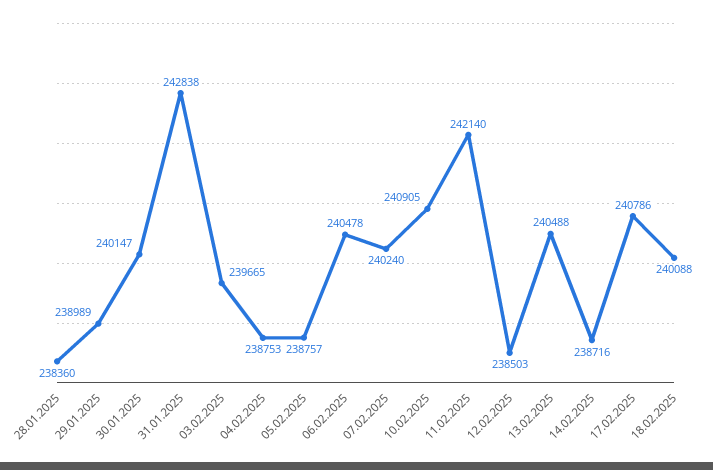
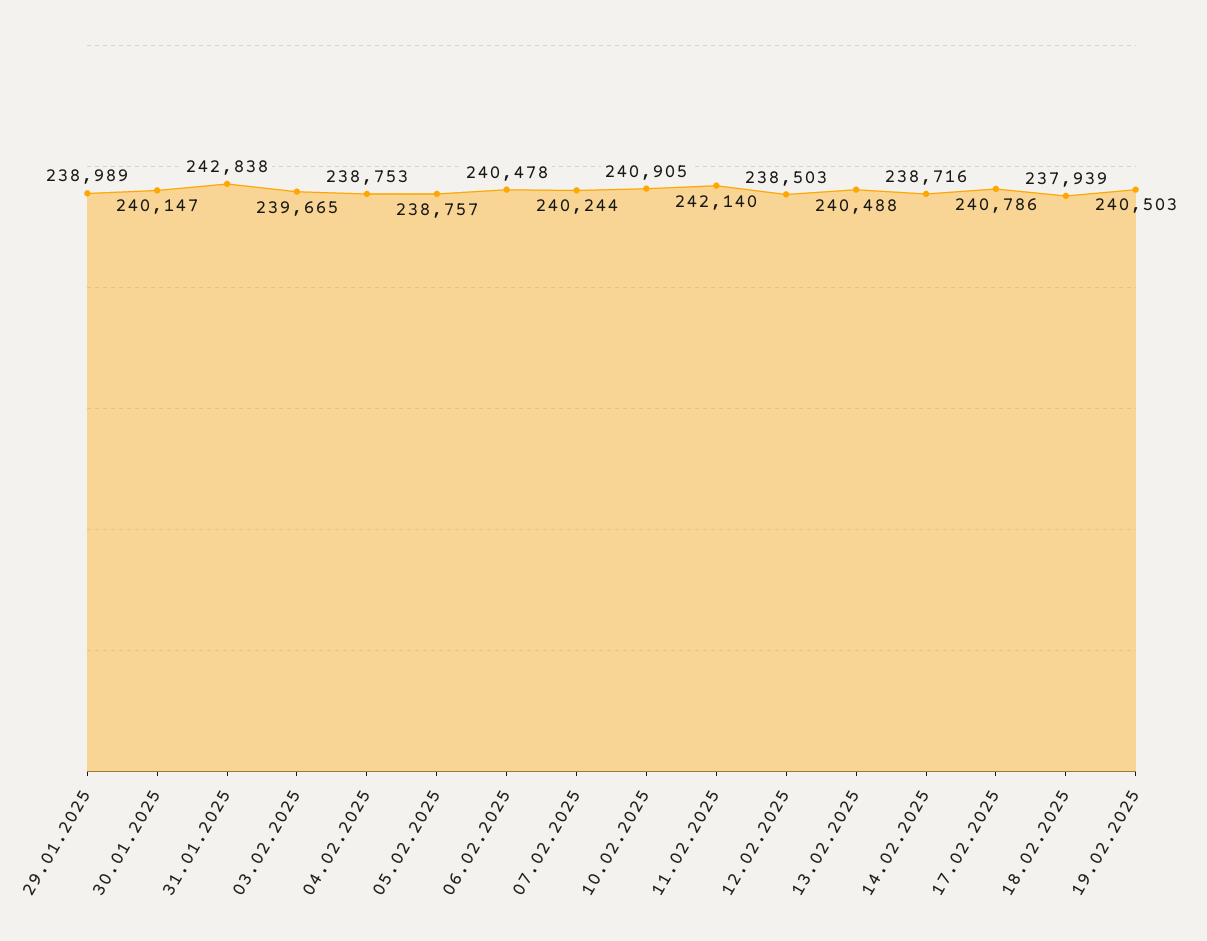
28.01.2025: 238360 -> none
07.02.2025: 240240 -> 240244
18.02.2025: 240088 -> 237939
19.02.2025: none -> 240503

